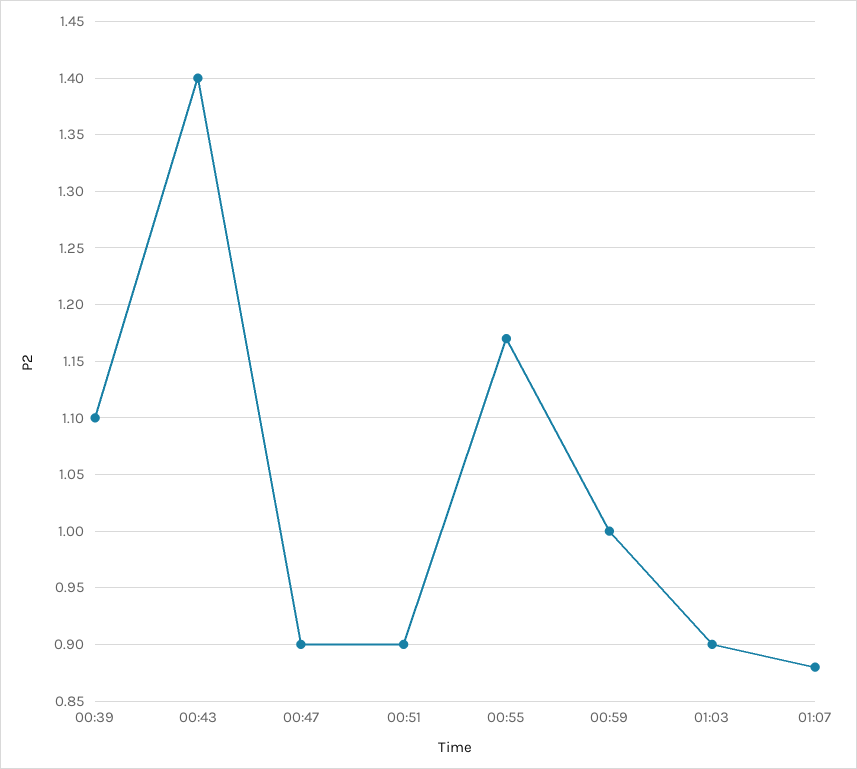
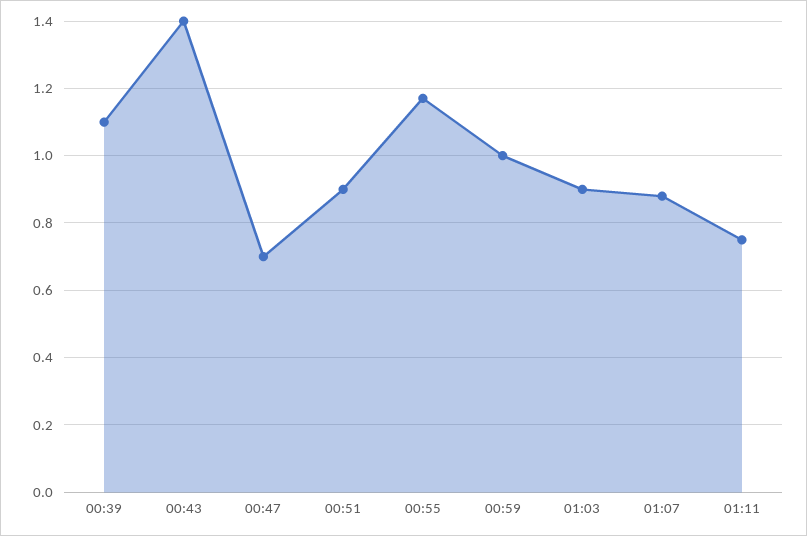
00:47: 0.9 -> 0.7
01:11: none -> 0.75

